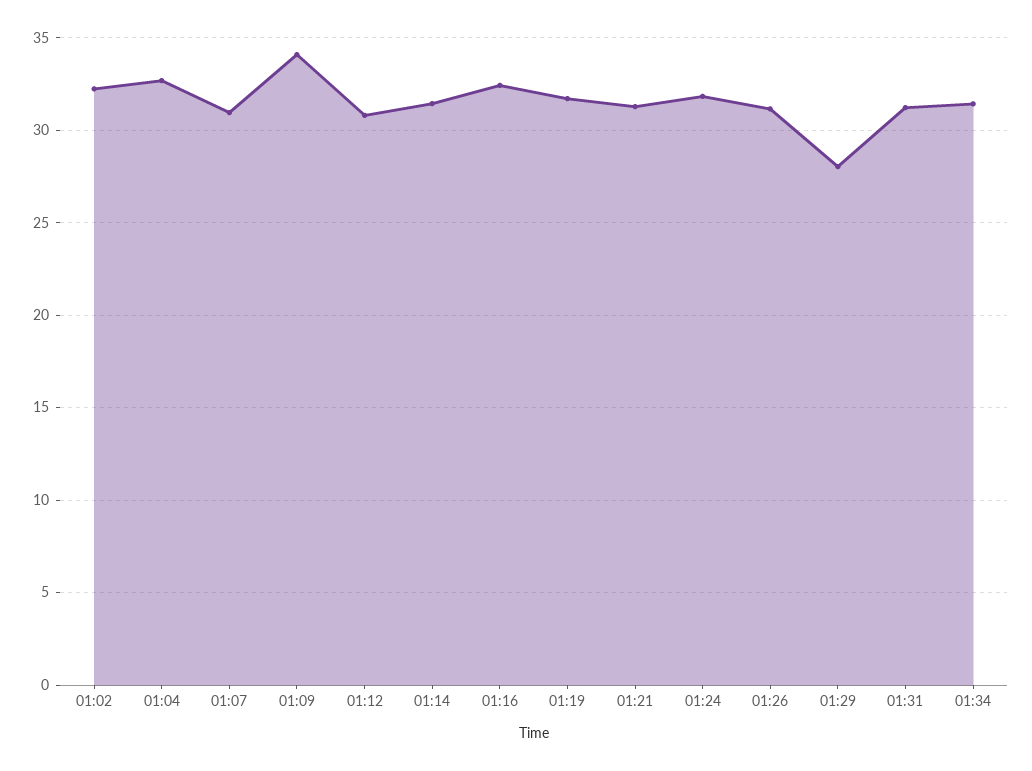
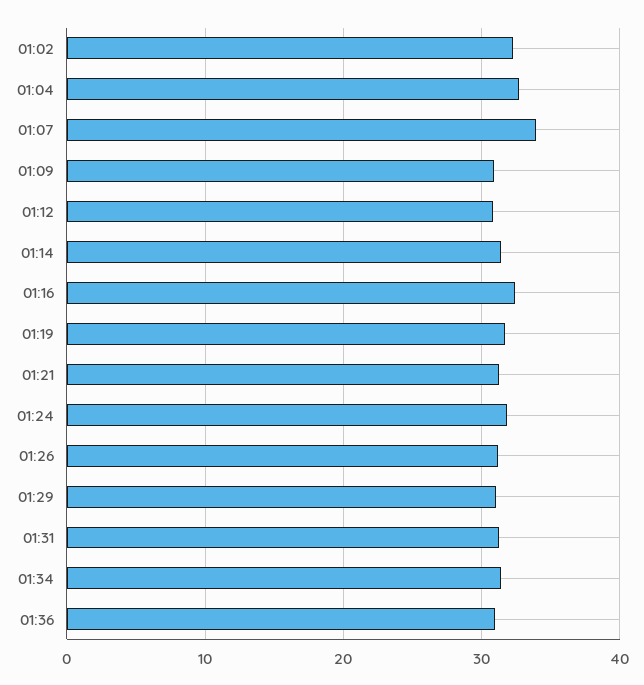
01:07: 31 -> 34
01:09: 34 -> 31
01:29: 28 -> 31
01:36: none -> 31

